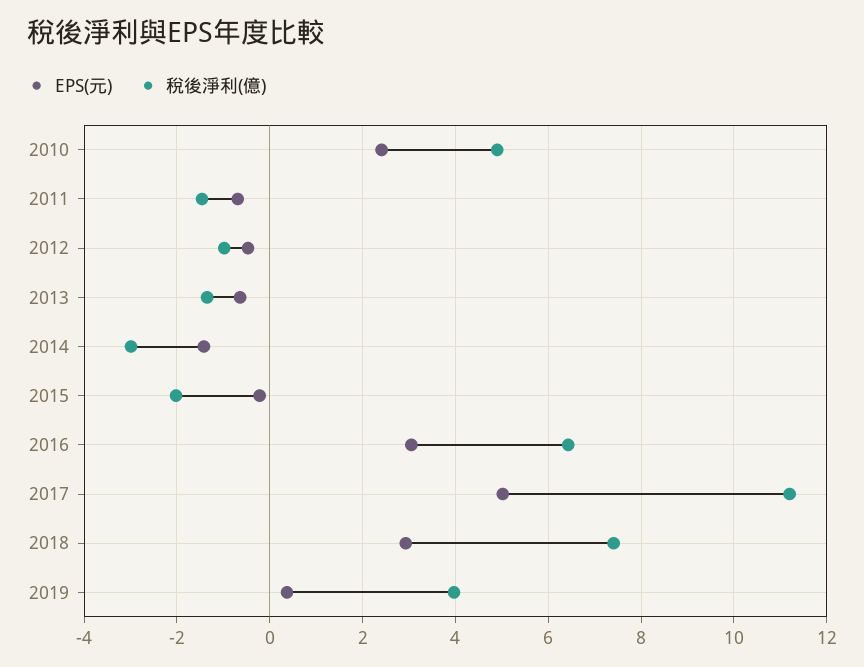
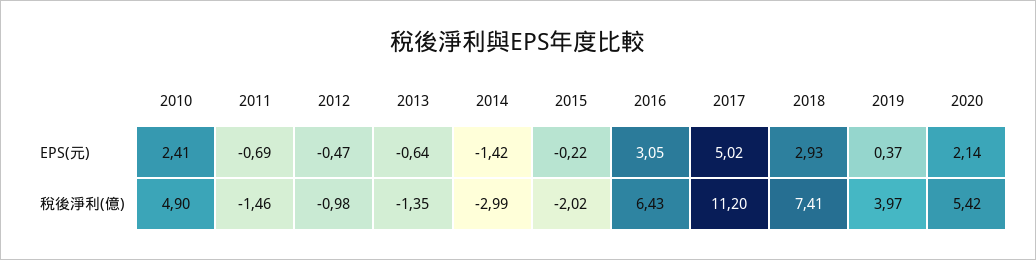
EPS(元), 2020: none -> 2.14
稅後淨利(億), 2020: none -> 5.42

